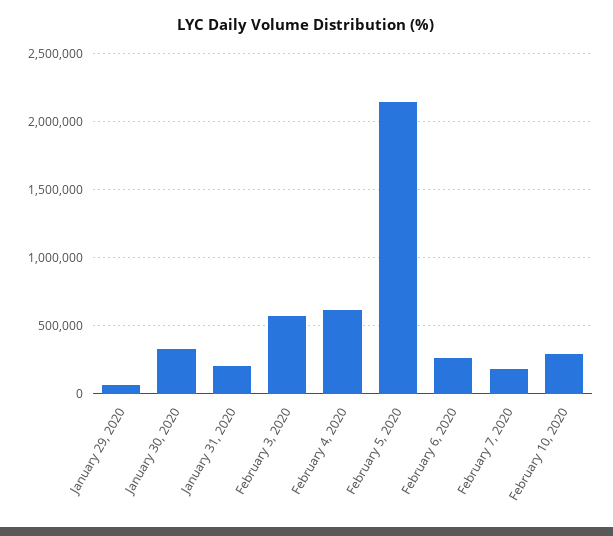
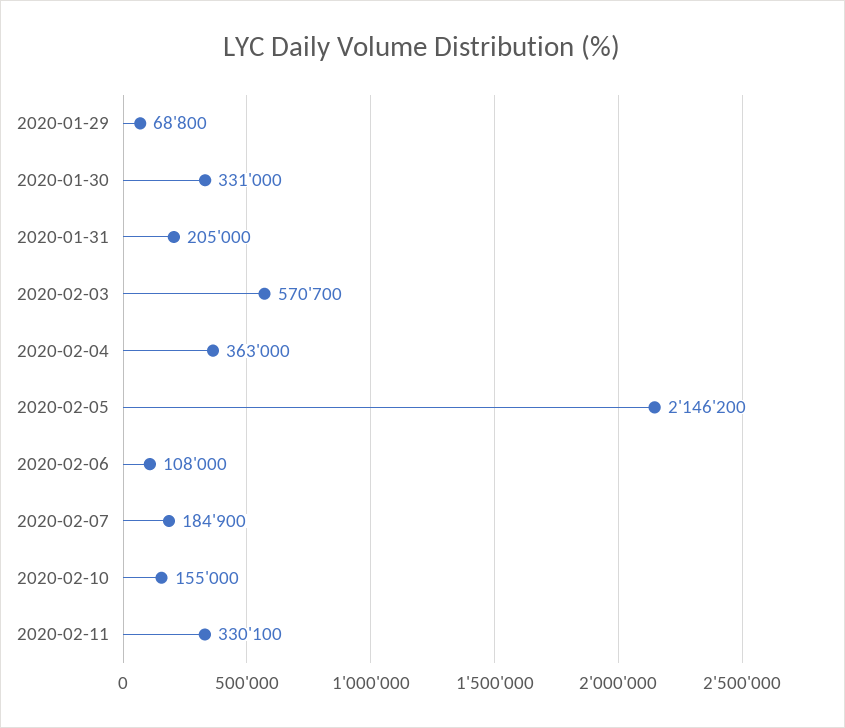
February 4, 2020: 600000 -> 363000
February 6, 2020: 250000 -> 108000
February 10, 2020: 300000 -> 155000
2020-02-11: none -> 330100

